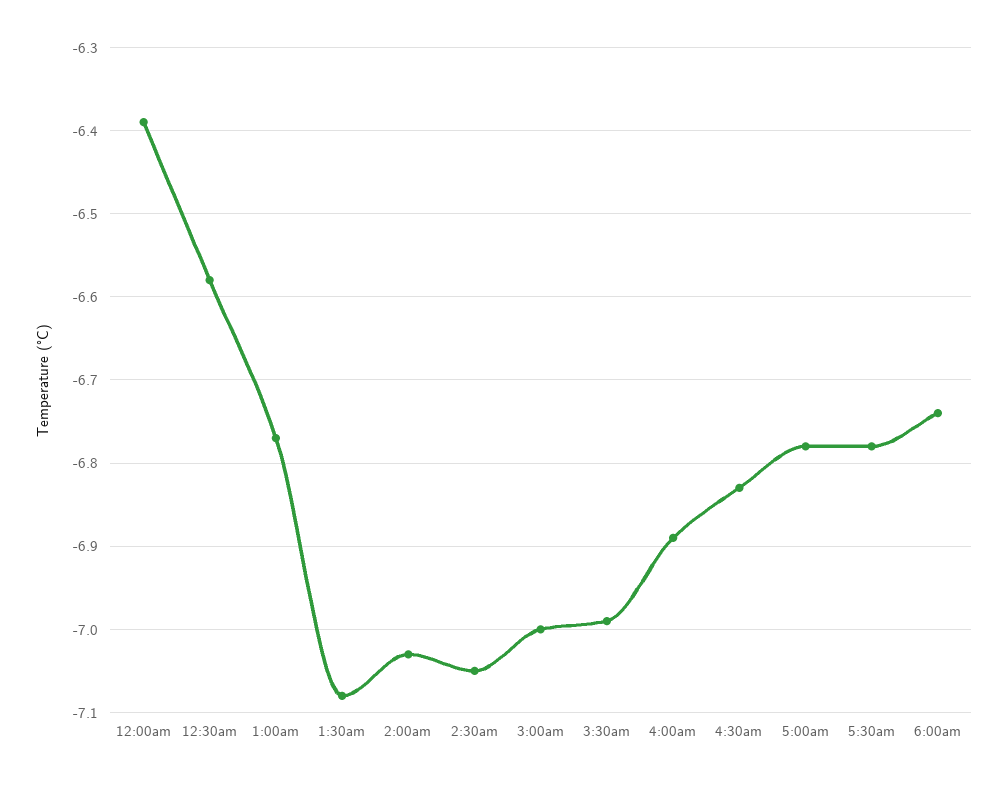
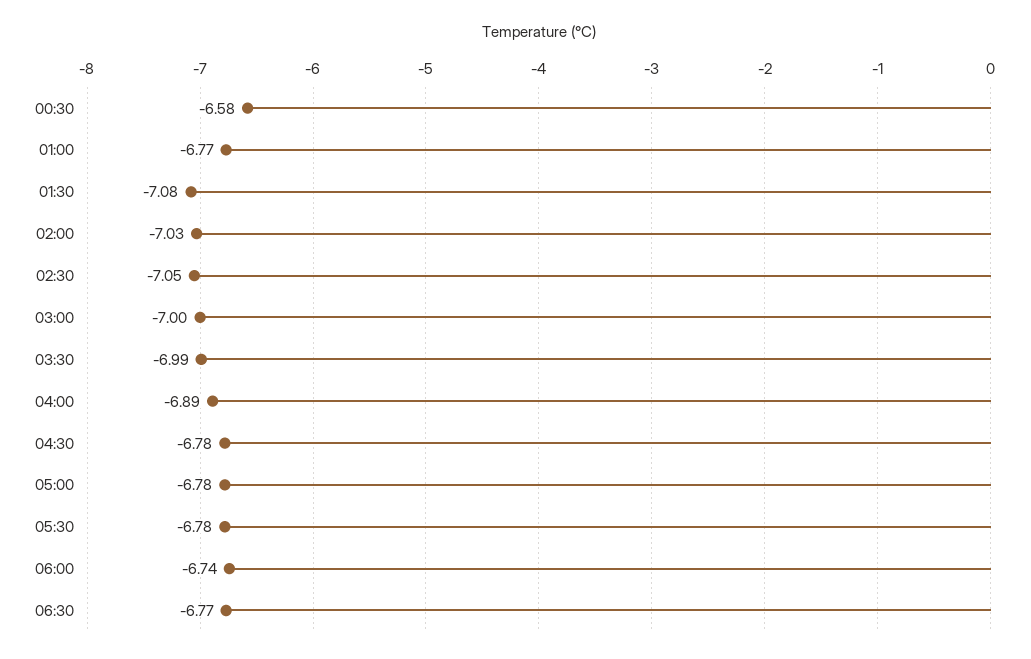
12:00am: -6.39 -> none
4:30am: -6.83 -> -6.78
06:30: none -> -6.77

